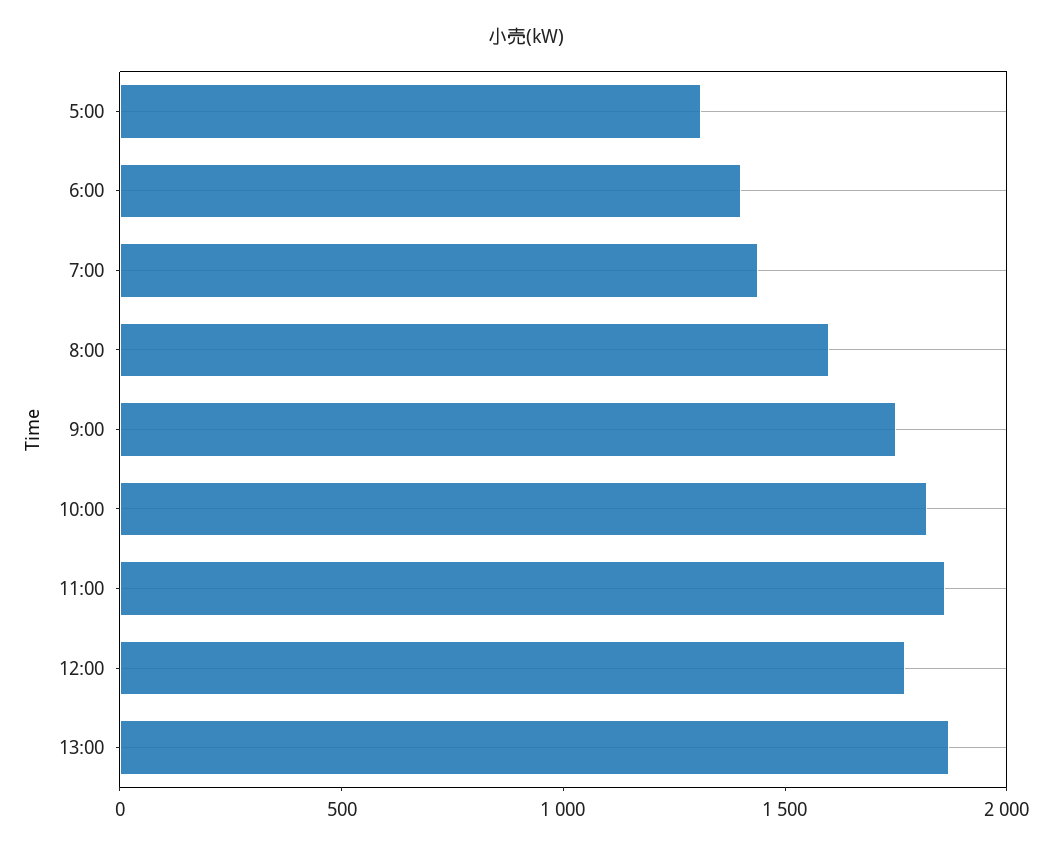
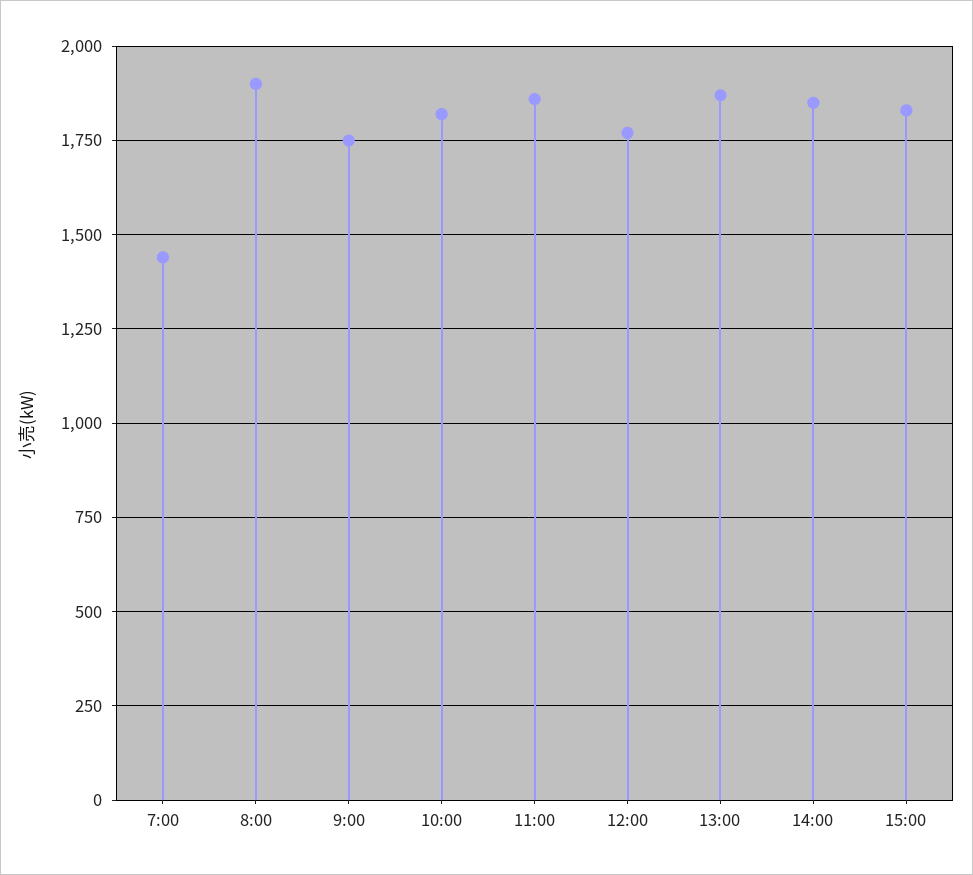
5:00: 1300 -> none
6:00: 1400 -> none
8:00: 1600 -> 1900
14:00: none -> 1850
15:00: none -> 1825

